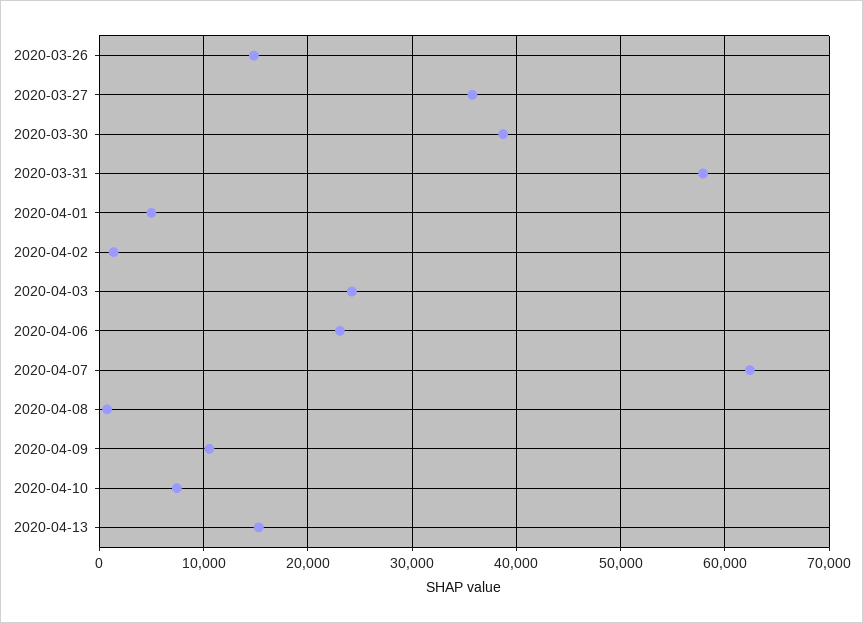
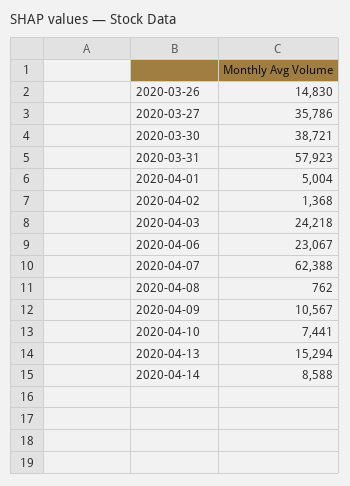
2020-04-14: none -> 8588

